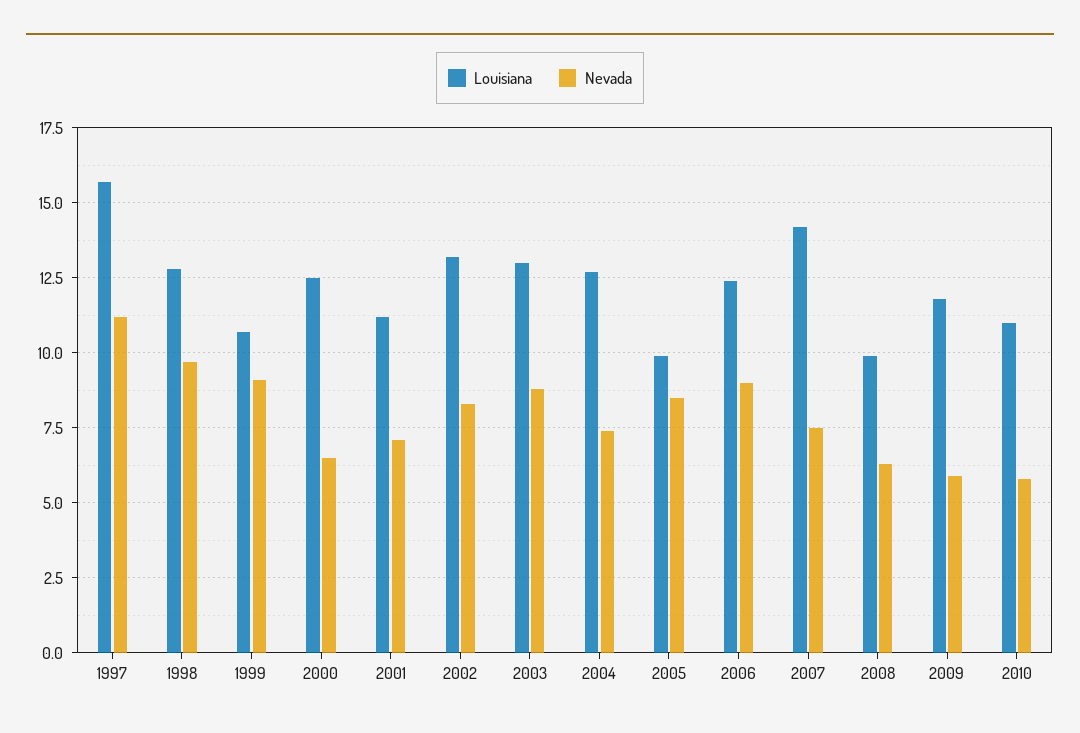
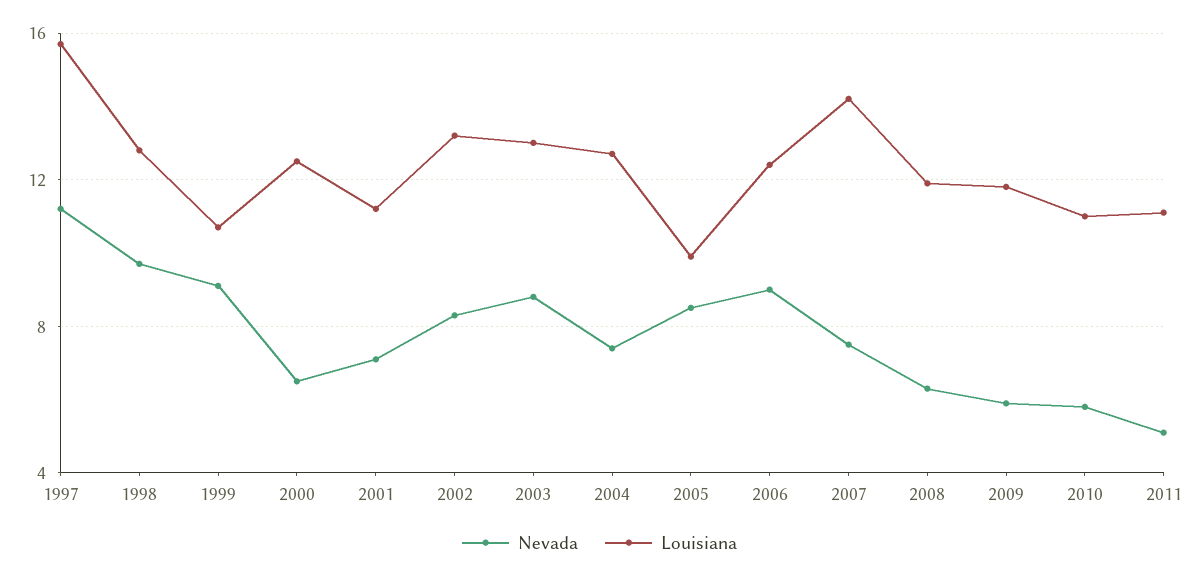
Louisiana, 2008: 10 -> 12
Nevada, 2011: none -> 5
Louisiana, 2011: none -> 11

